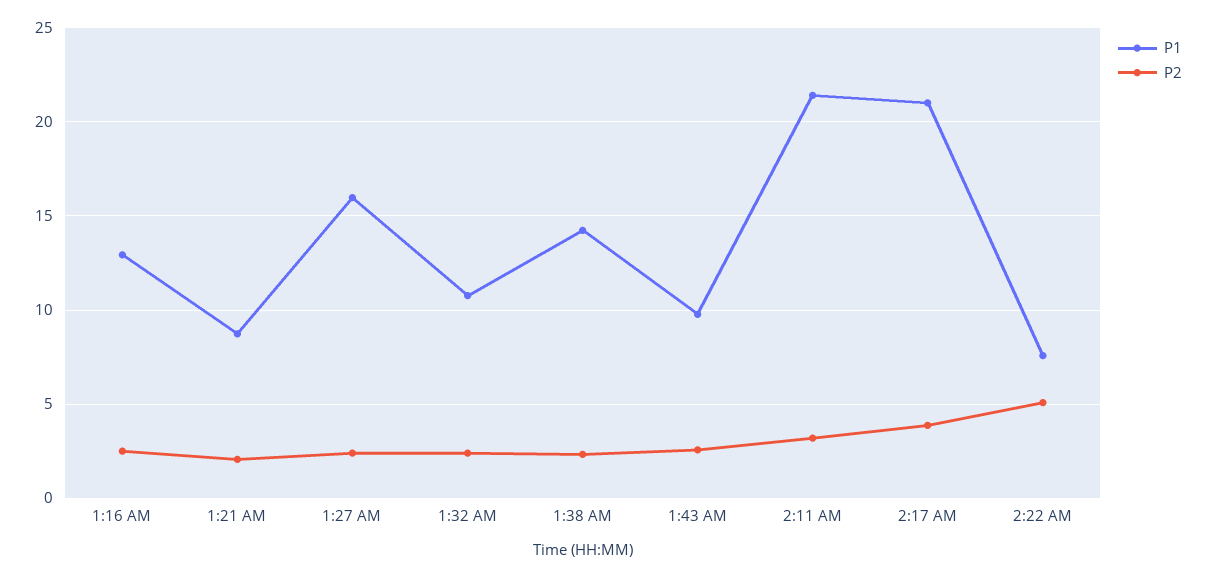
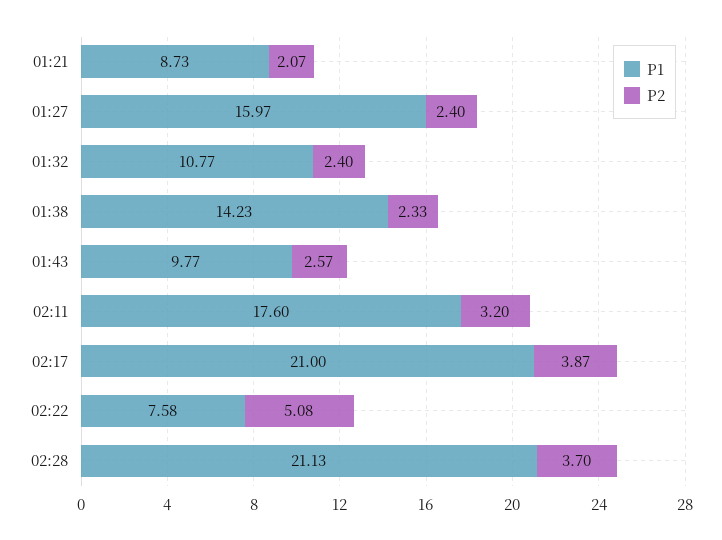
P1, 1:16 AM: 13 -> none
P2, 1:16 AM: 2.5 -> none
P1, 2:11 AM: 21.5 -> 17.6
P1, 02:28: none -> 21.13
P2, 02:28: none -> 3.7

